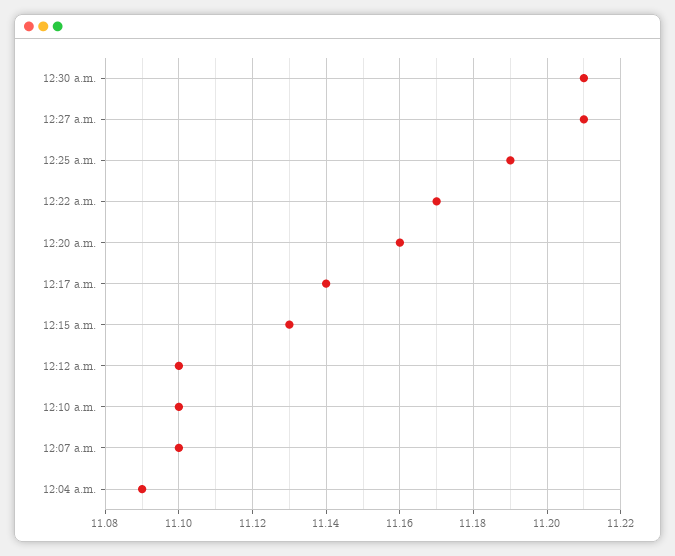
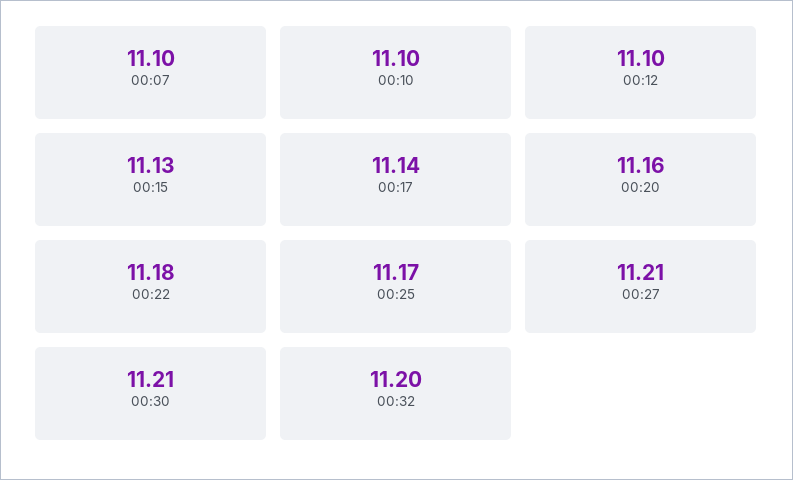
12:25 a.m.: 11.19 -> 11.17
12:22 a.m.: 11.17 -> 11.18
12:04 a.m.: 11.09 -> none
00:32: none -> 11.2

